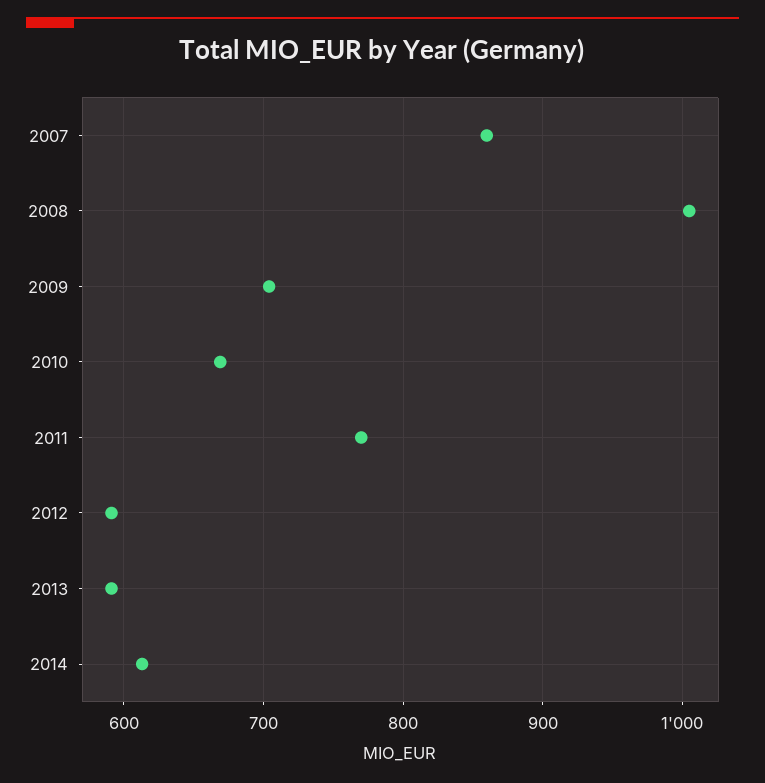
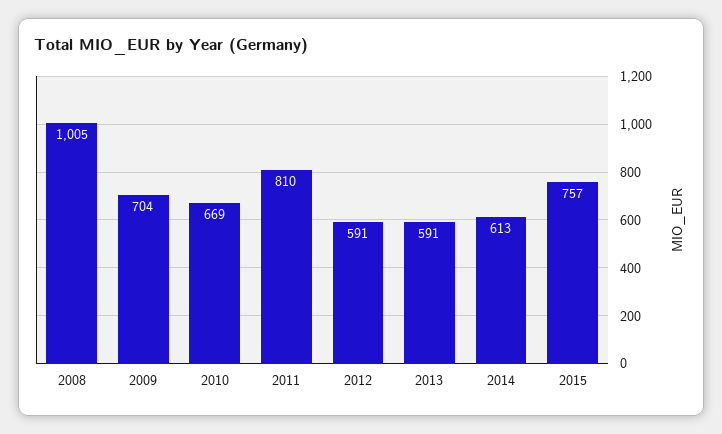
2007: 860 -> none
2011: 770 -> 810
2015: none -> 757

